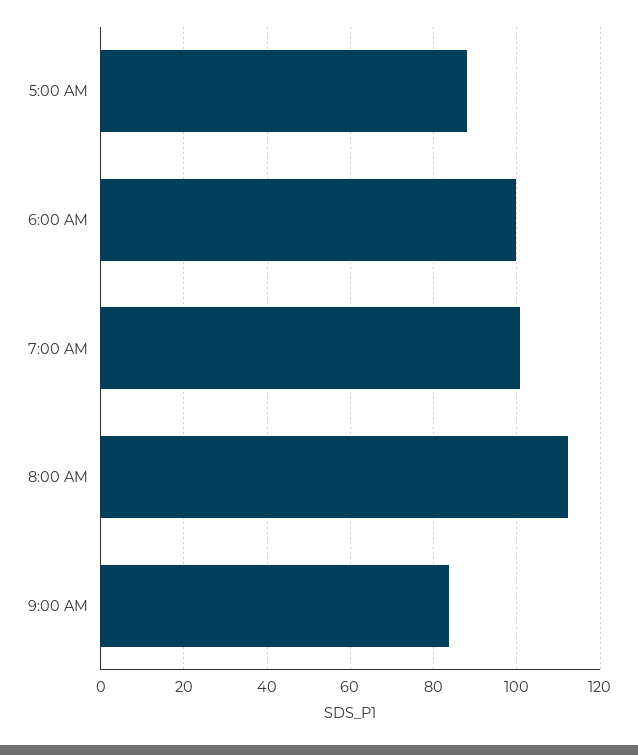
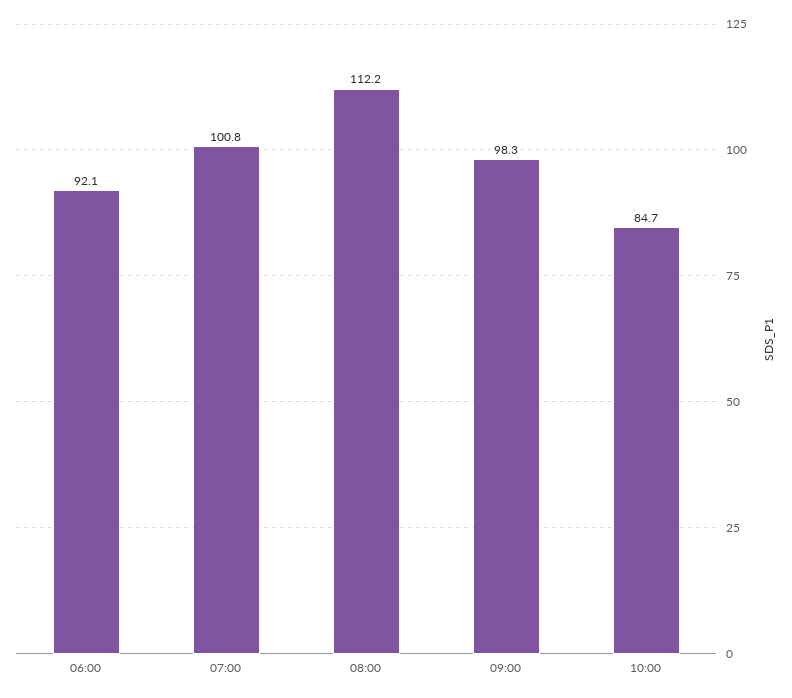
5:00 AM: 88 -> none
6:00 AM: 100 -> 92.1
9:00 AM: 84 -> 98.3
10:00: none -> 84.7

